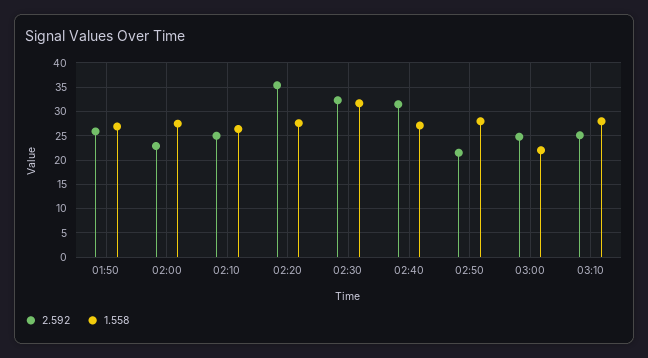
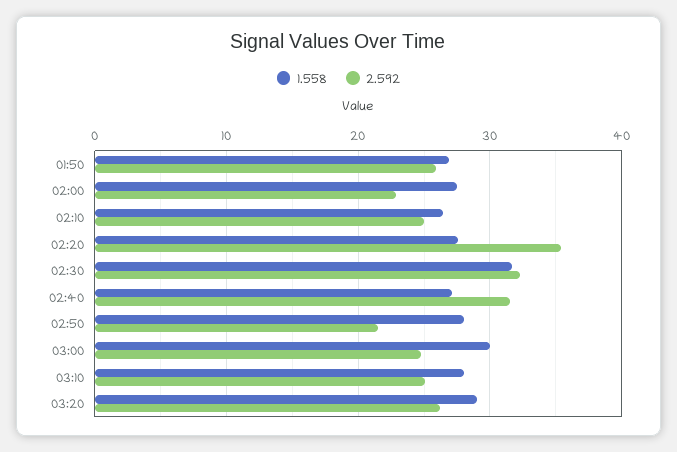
1.558, 03:00: 22.5 -> 30
1.558, 03:20: none -> 29
2.592, 03:20: none -> 26

